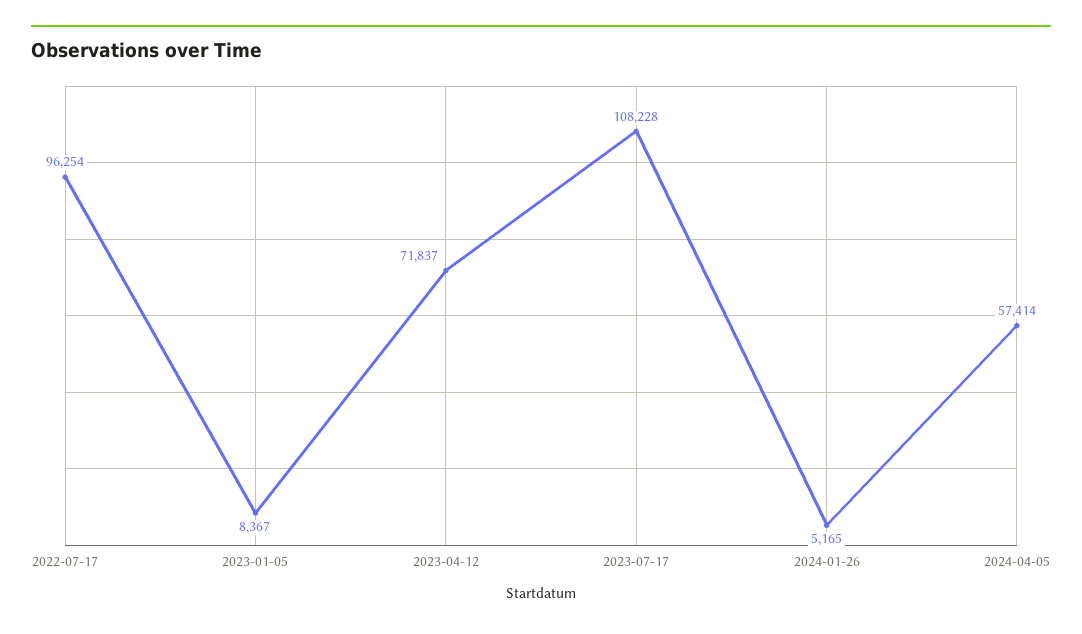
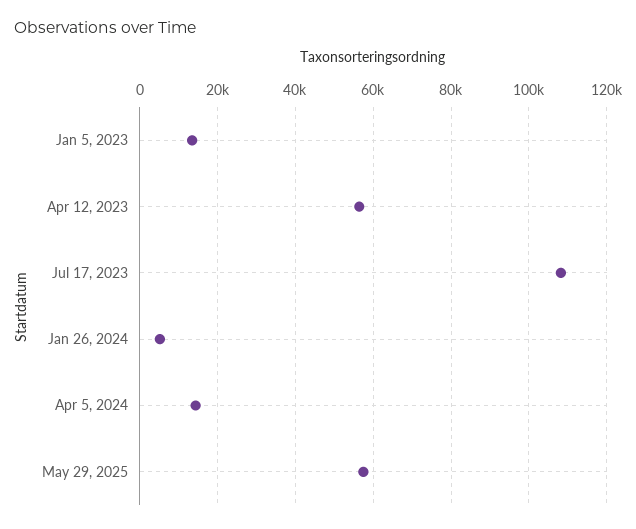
2022-07-17: 96254 -> none
2023-01-05: 8367 -> 14000
2023-04-12: 71837 -> 56000
2024-04-05: 57414 -> 14000
May 29, 2025: none -> 58000

